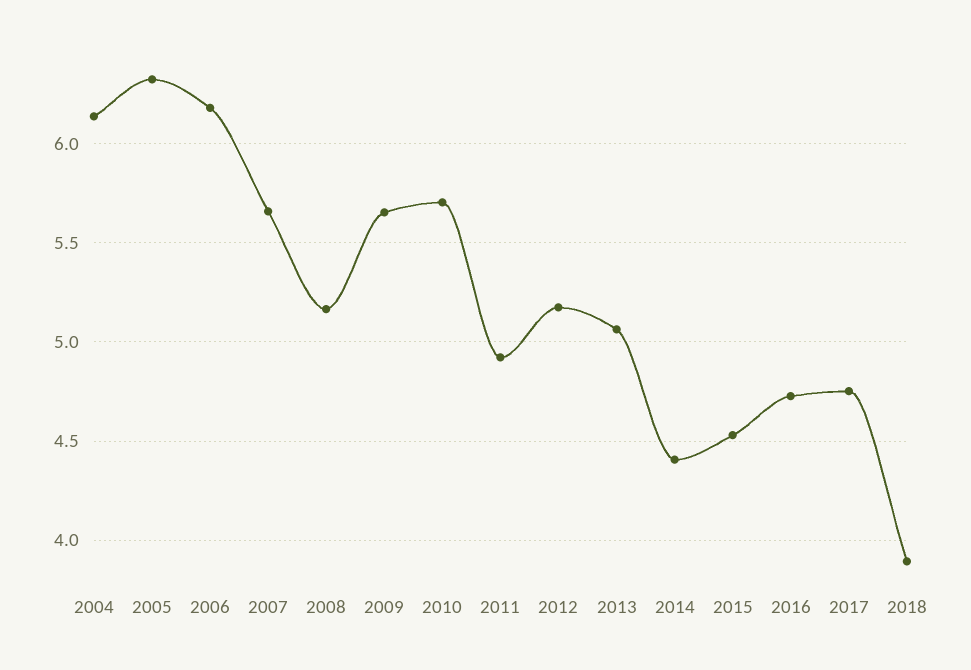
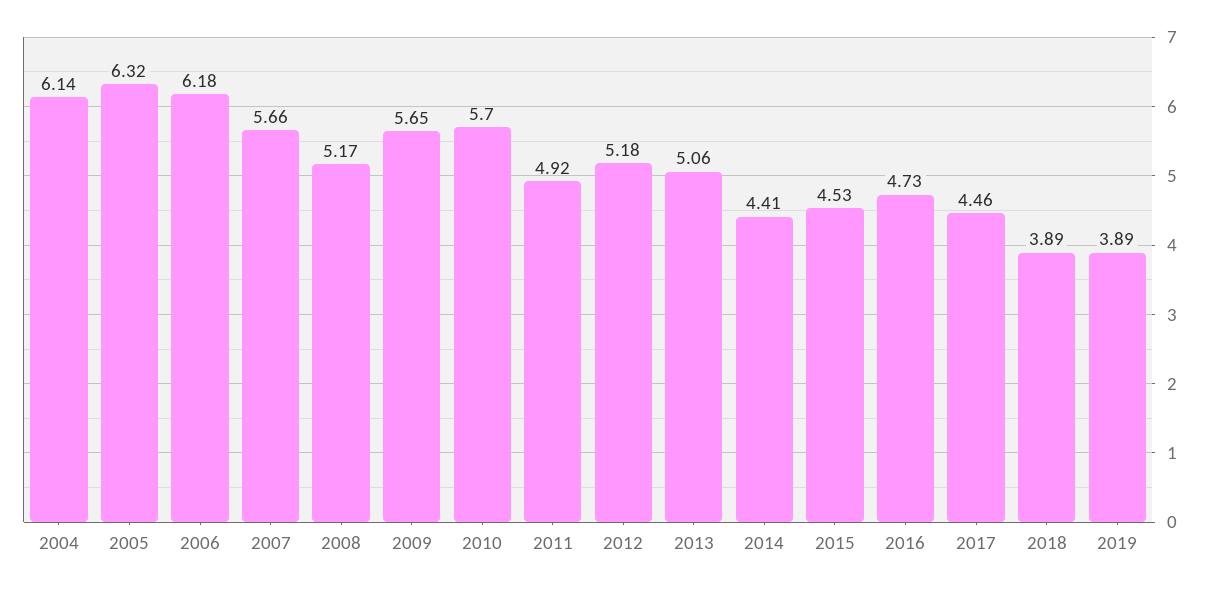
2017: 4.75 -> 4.46
2019: none -> 3.89

